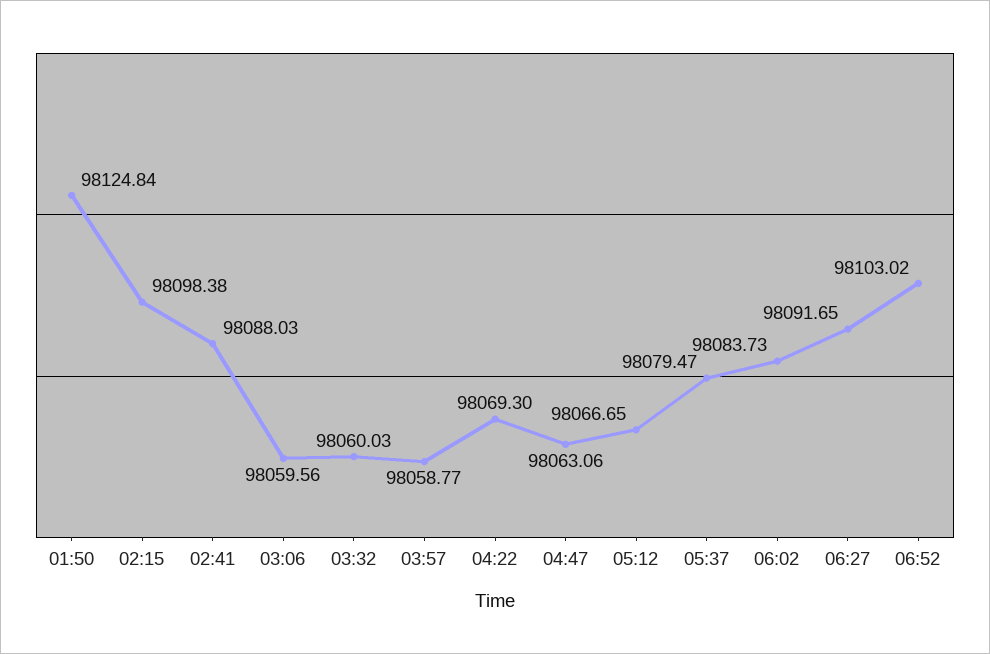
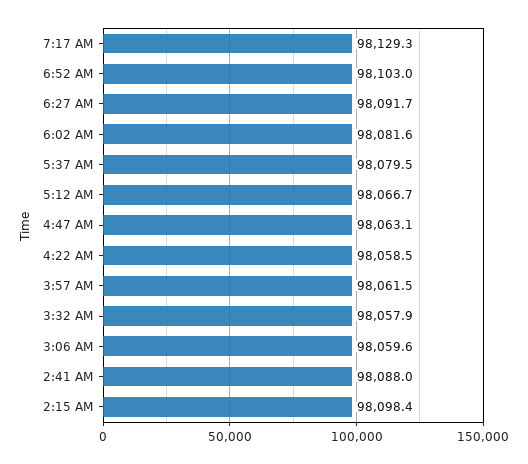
01:50: 98124.84 -> none
03:32: 98060.03 -> 98057.9
03:57: 98058.77 -> 98061.5
04:22: 98069.3 -> 98058.5
06:02: 98083.73 -> 98081.6
7:17 AM: none -> 98129.3

